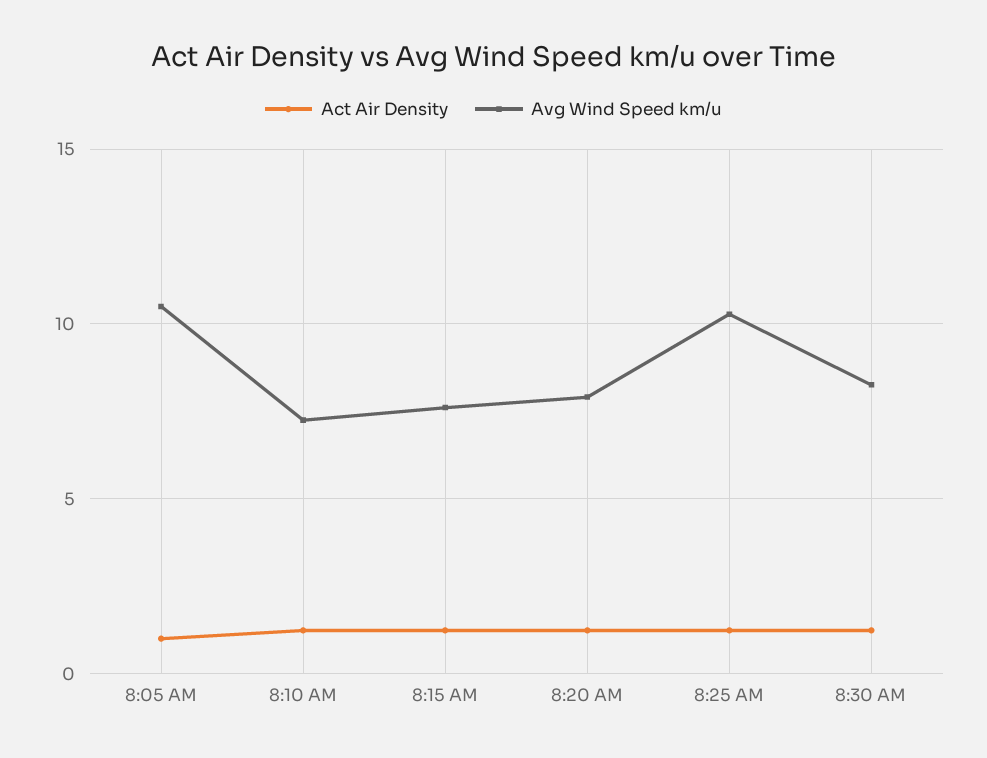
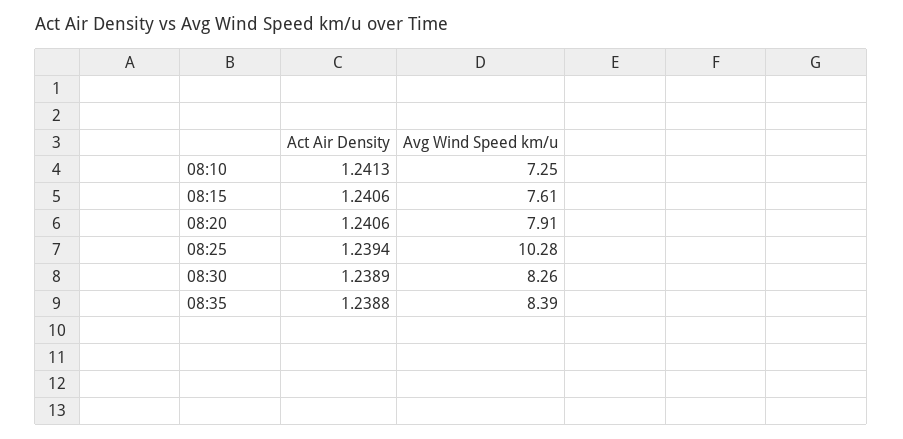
Act Air Density, 8:05 AM: 1 -> none
Avg Wind Speed km/u, 8:05 AM: 10.5 -> none
Act Air Density, 08:35: none -> 1.2388
Avg Wind Speed km/u, 08:35: none -> 8.39

